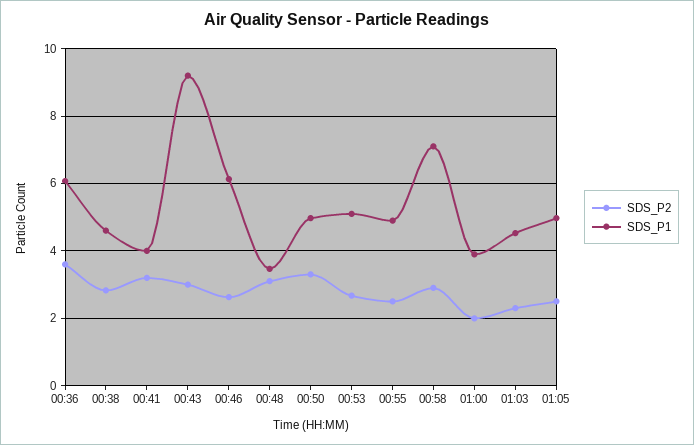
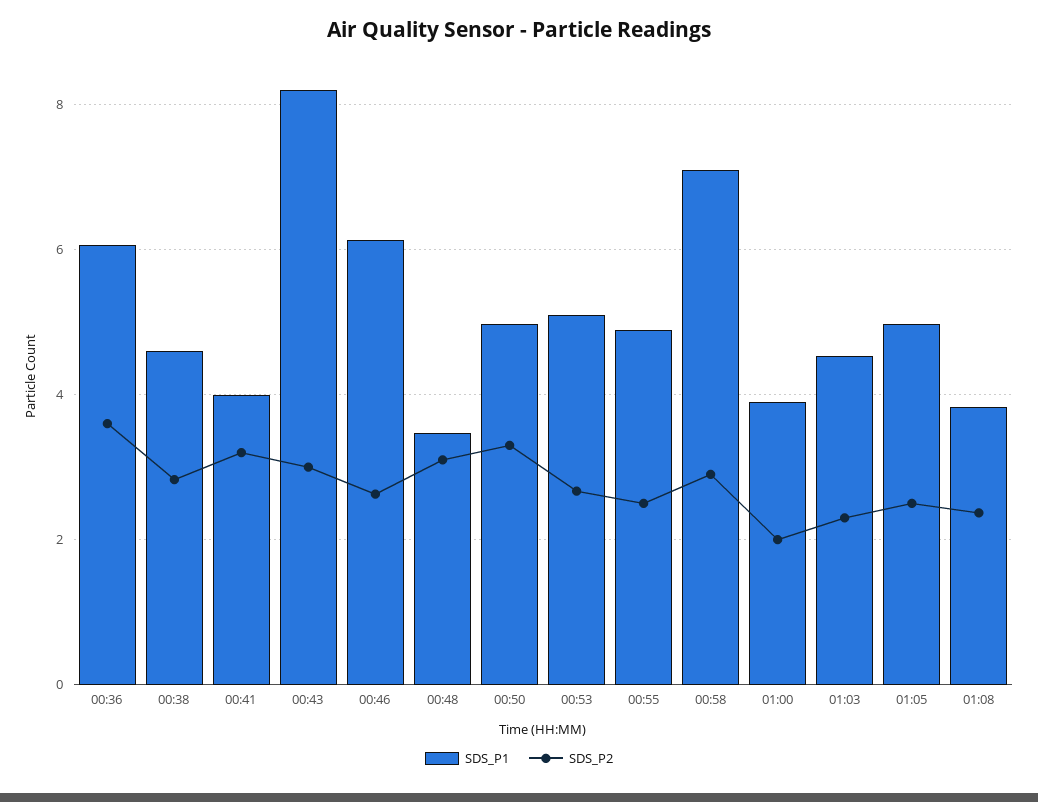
SDS_P1, 00:43: 9.2 -> 8.2
SDS_P1, 01:08: none -> 3.8
SDS_P2, 01:08: none -> 2.4

